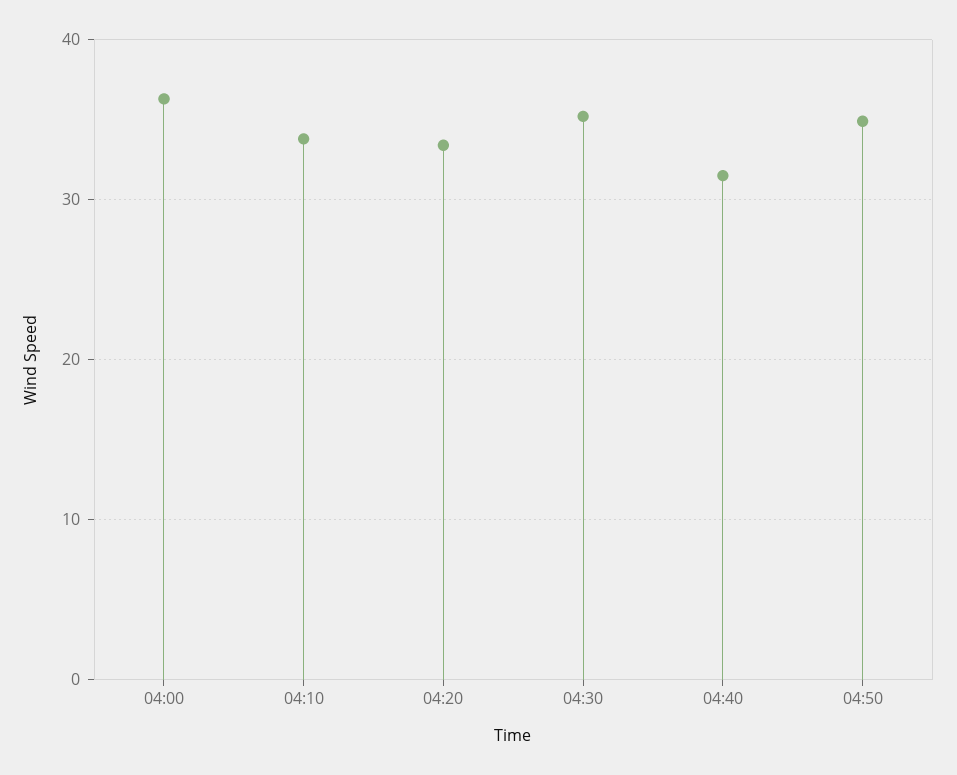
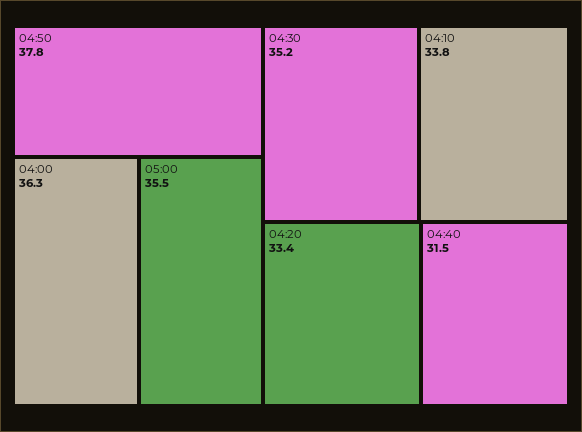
04:50: 35 -> 37.8
05:00: none -> 35.5

